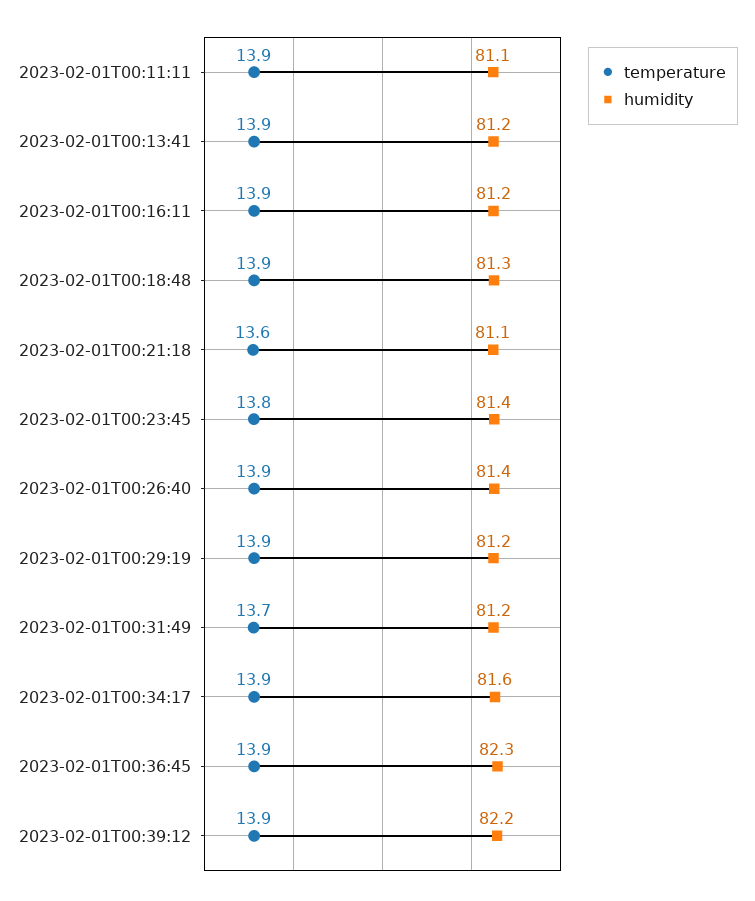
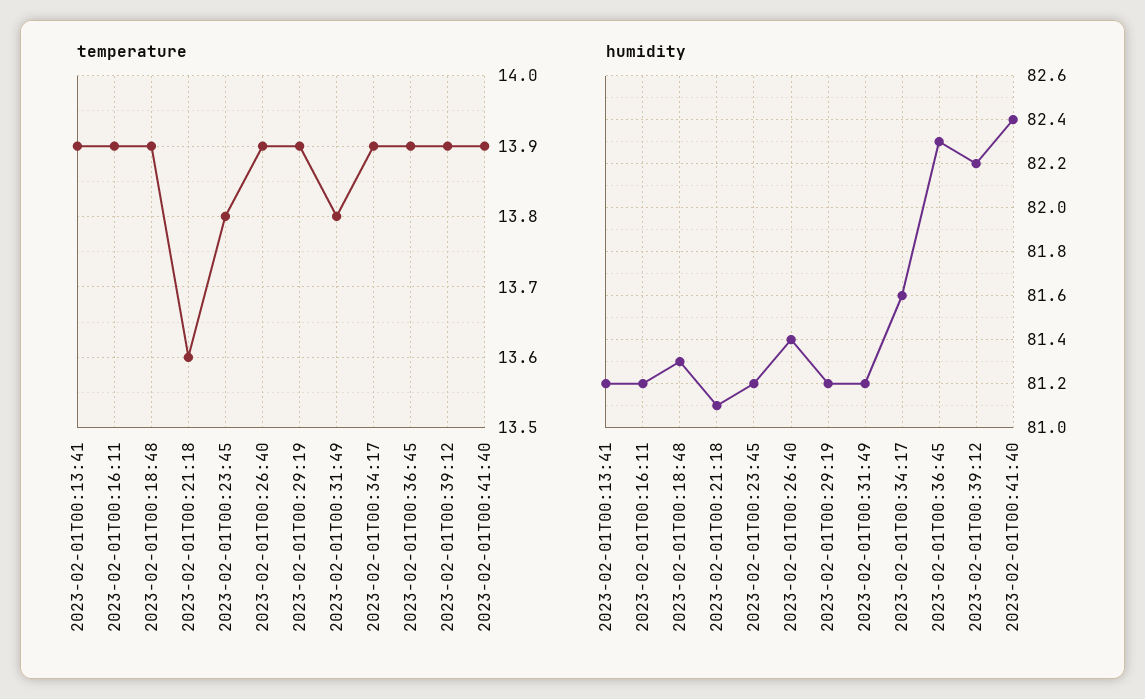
temperature, 2023-02-01T00:11:11: 13.9 -> none
humidity, 2023-02-01T00:11:11: 81.1 -> none
humidity, 2023-02-01T00:23:45: 81.4 -> 81.2
temperature, 2023-02-01T00:31:49: 13.7 -> 13.8
temperature, 2023-02-01T00:41:40: none -> 13.9
humidity, 2023-02-01T00:41:40: none -> 82.4

